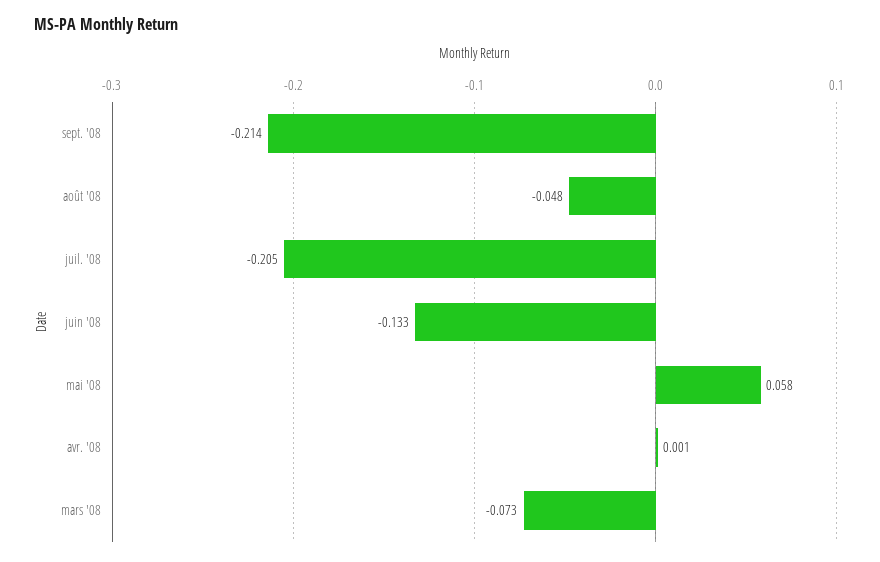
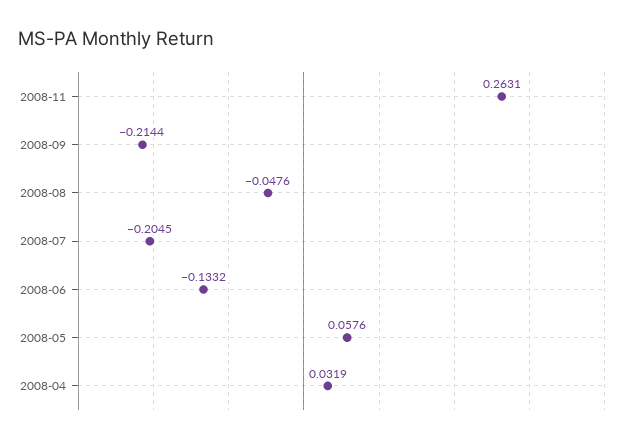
avr. '08: 0.001 -> 0.0319
mars '08: -0.073 -> none
2008-11: none -> 0.2631

